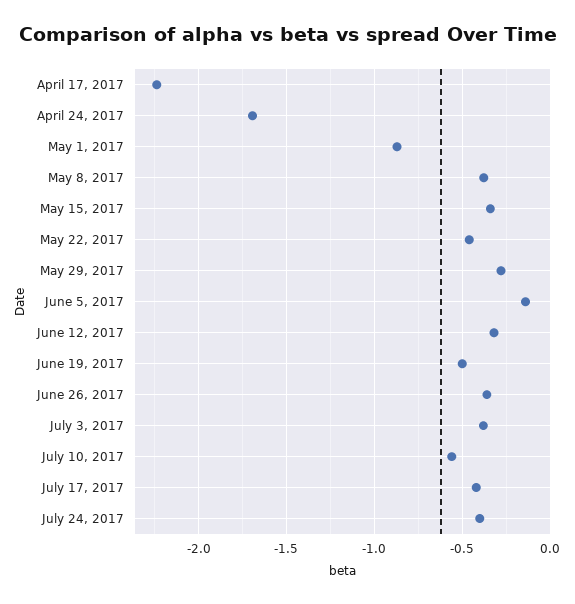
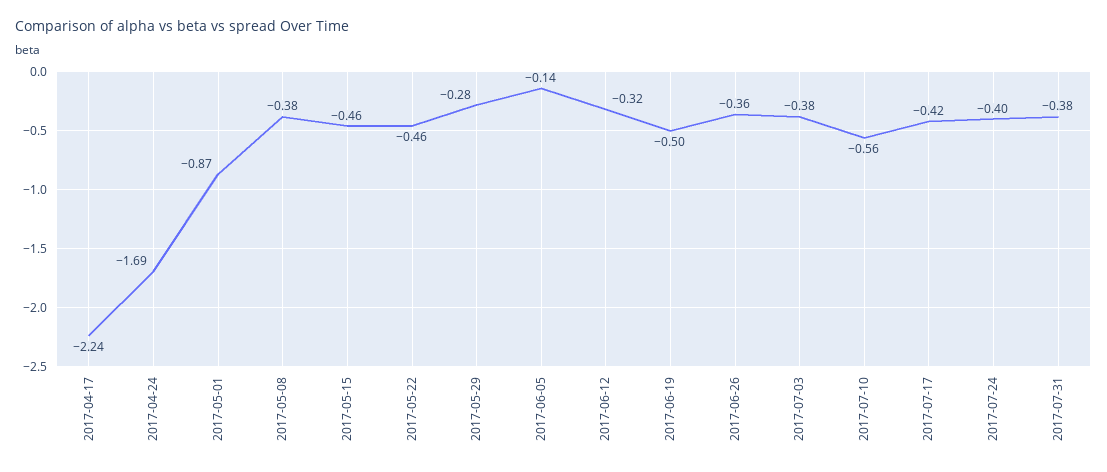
May 15, 2017: -0.35 -> -0.46
2017-07-31: none -> -0.38

